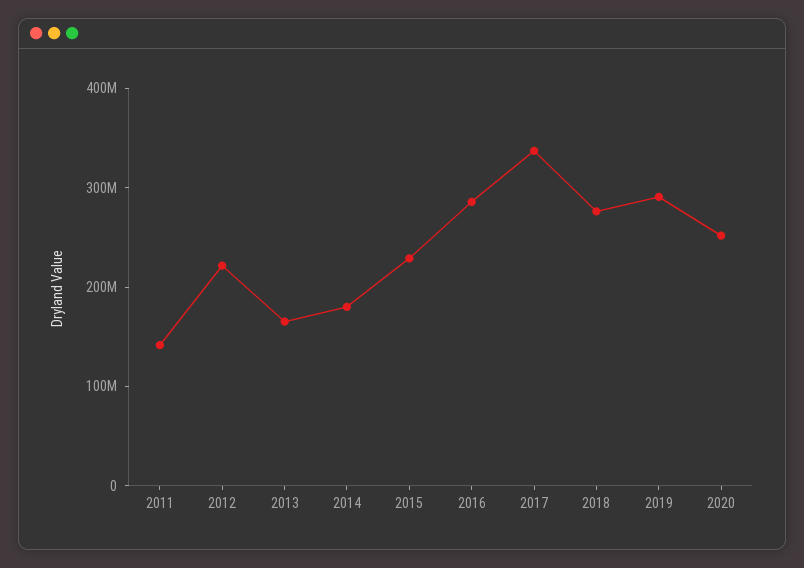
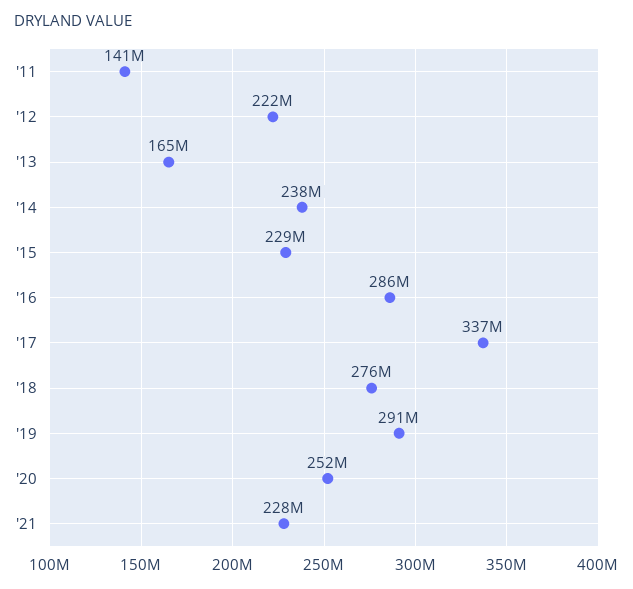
2014: 180000000 -> 238000000
'21: none -> 228000000

